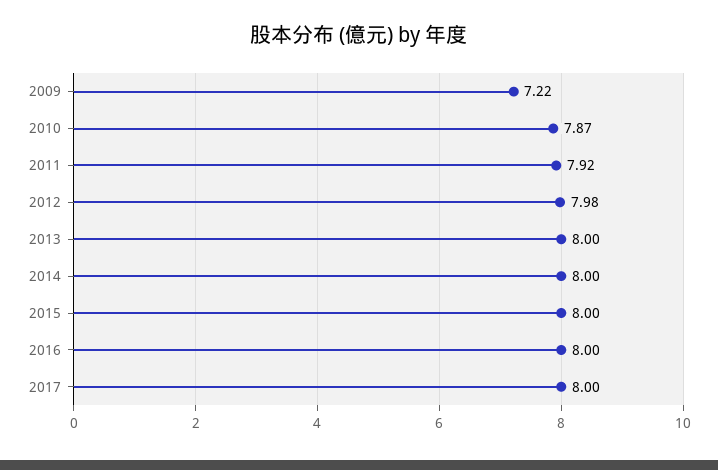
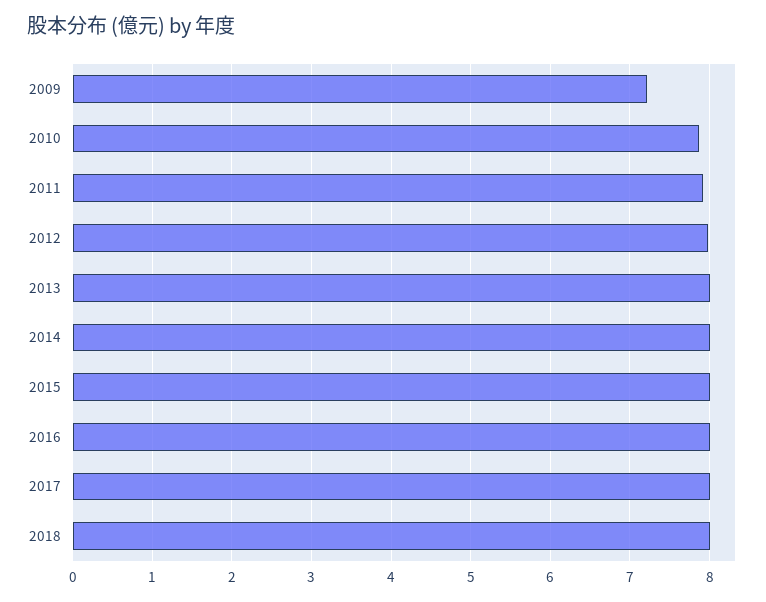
2018: none -> 8

